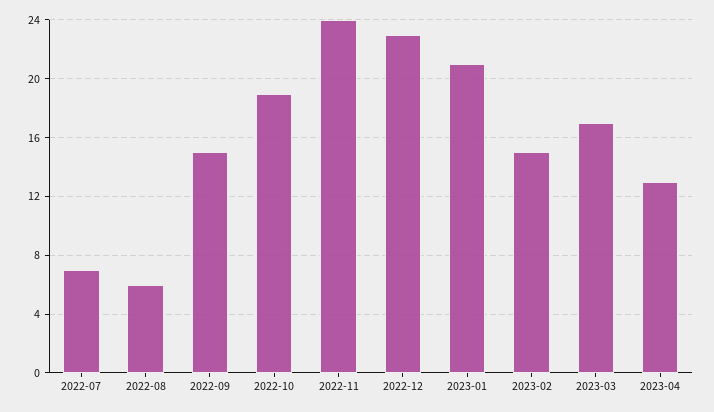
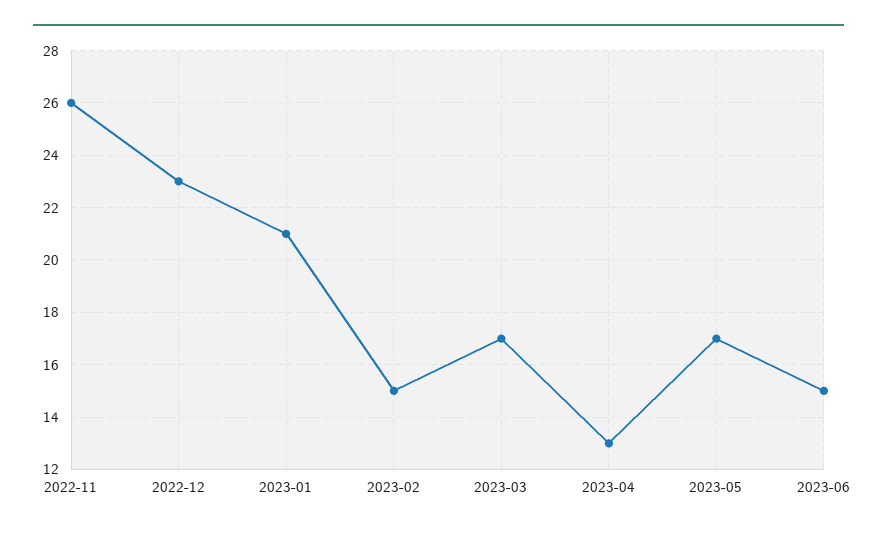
2022-07: 7 -> none
2022-08: 6 -> none
2022-09: 15 -> none
2022-10: 19 -> none
2022-11: 24 -> 26
2023-05: none -> 17
2023-06: none -> 15

